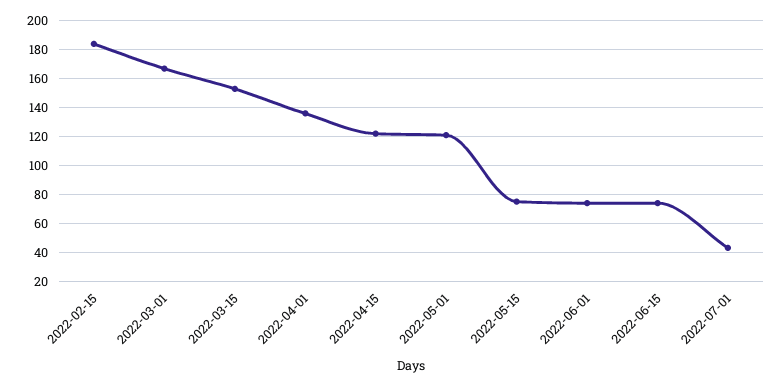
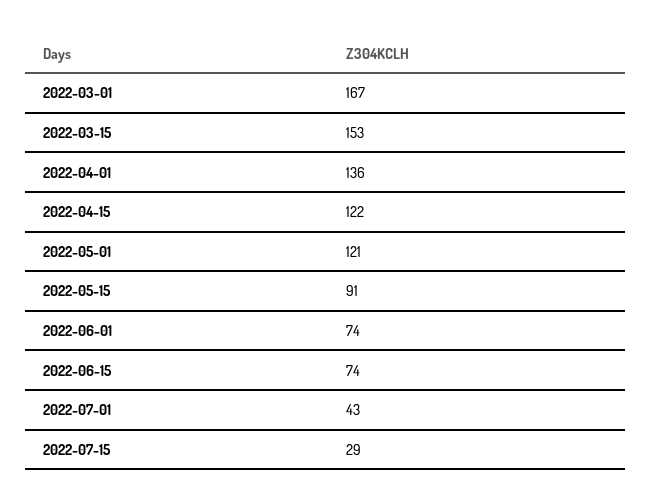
2022-02-15: 185 -> none
2022-05-15: 75 -> 91
2022-07-15: none -> 29

